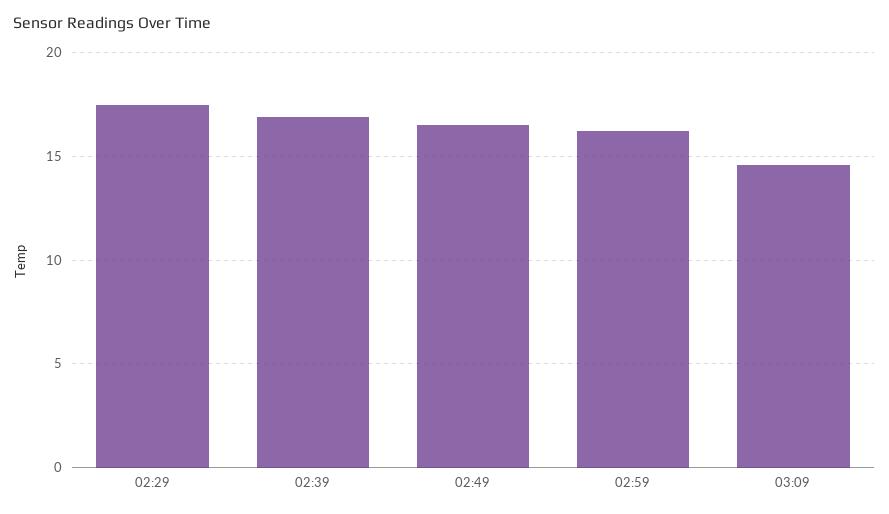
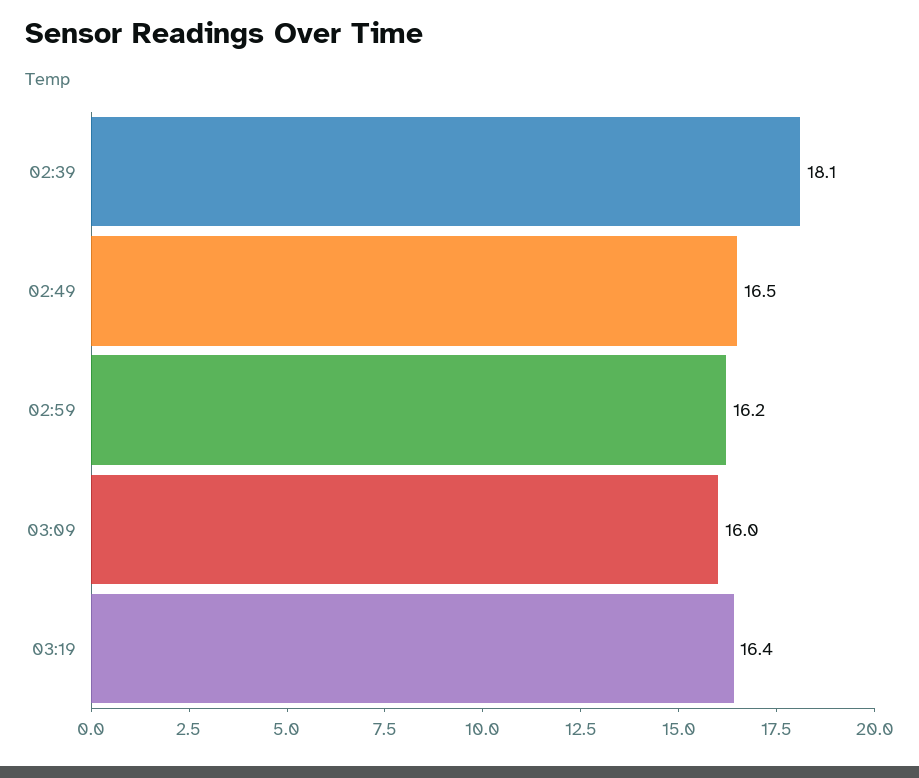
02:29: 17.5 -> none
02:39: 17 -> 18.1
03:09: 14.5 -> 16
03:19: none -> 16.4

